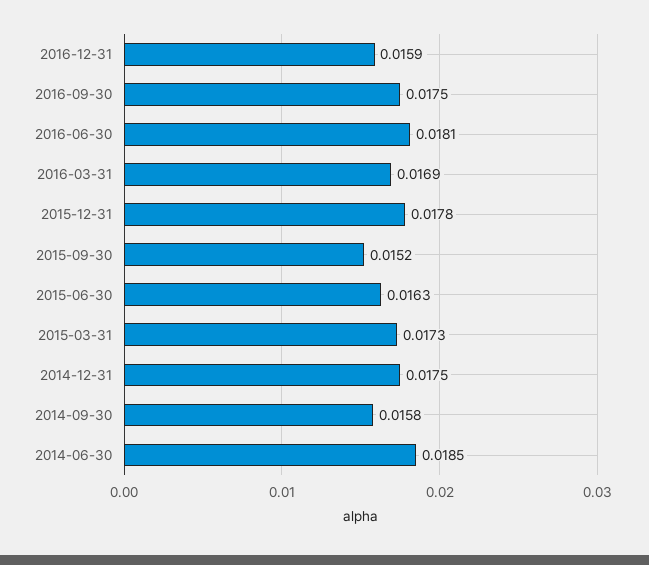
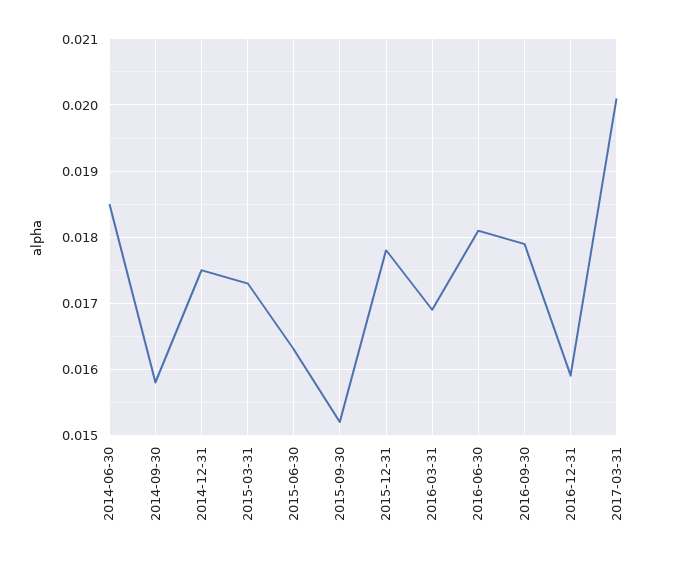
2016-09-30: 0.0175 -> 0.0179
2017-03-31: none -> 0.0201

